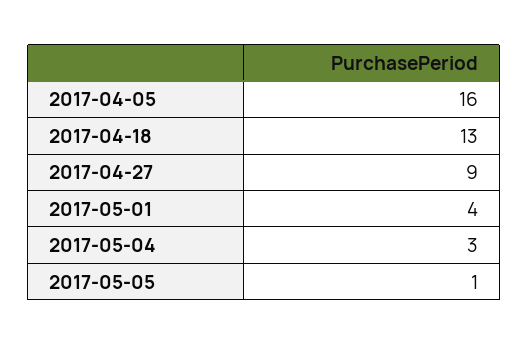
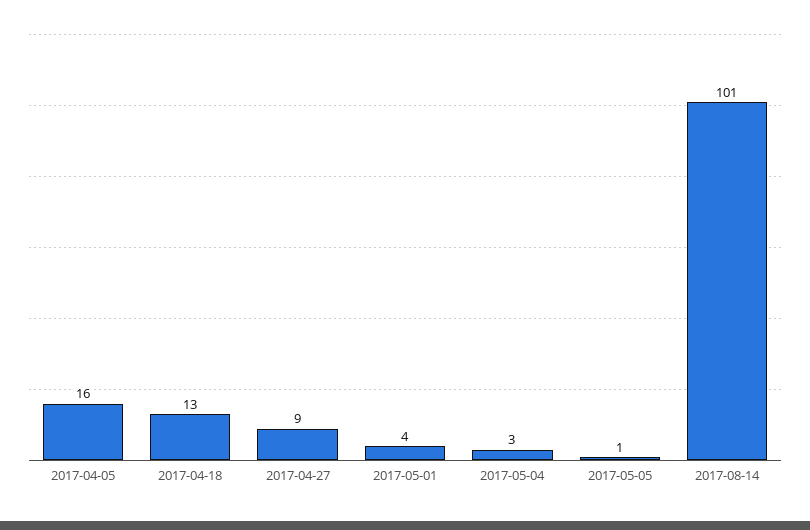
2017-08-14: none -> 101

